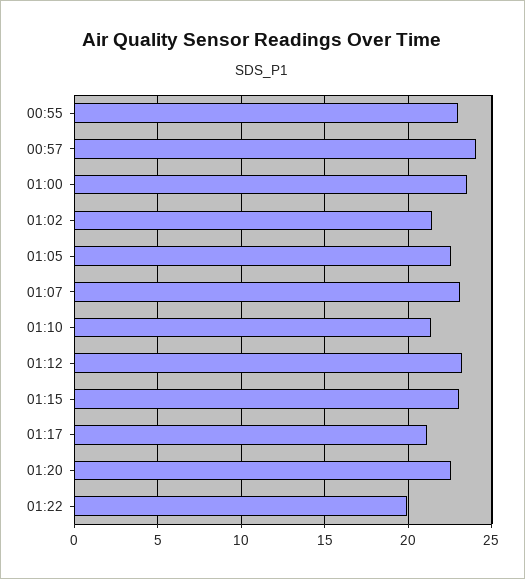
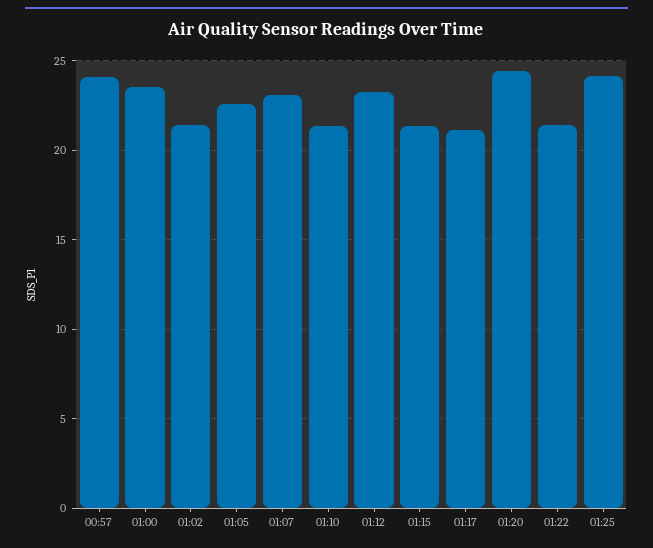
00:55: 23 -> none
01:15: 23 -> 21.5
01:20: 22.5 -> 24.5
01:22: 20 -> 21.5
01:25: none -> 24

